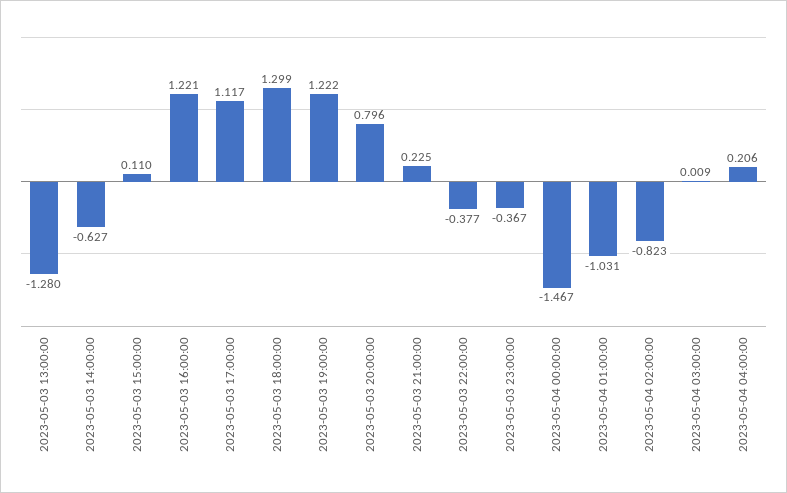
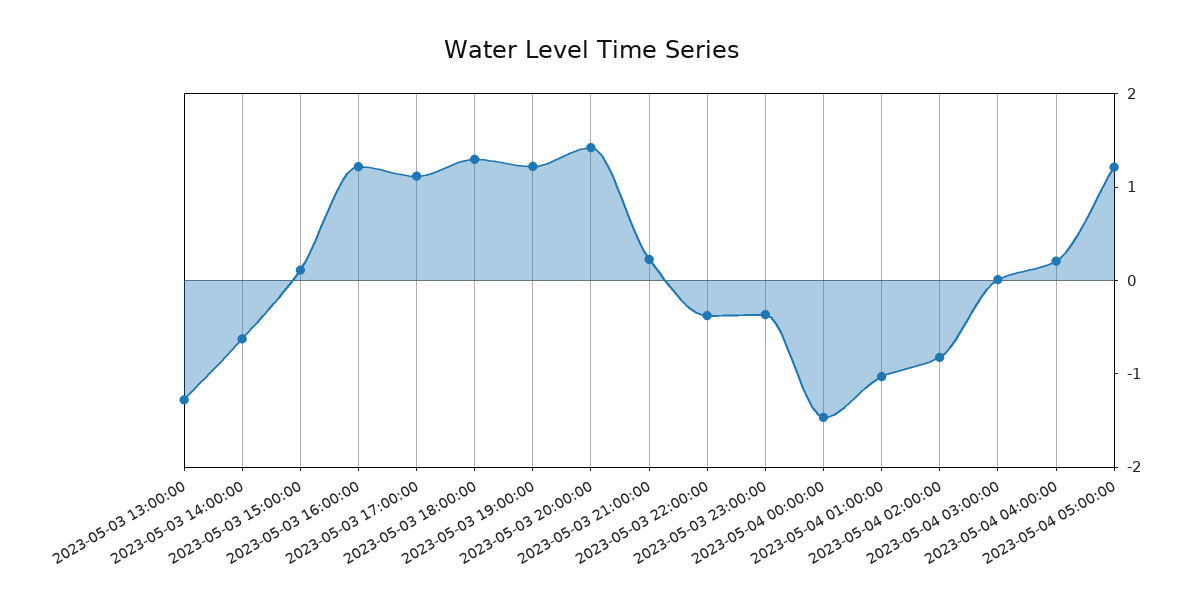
2023-05-03 20:00:00: 0.796 -> 1.4
2023-05-04 05:00:00: none -> 1.2

